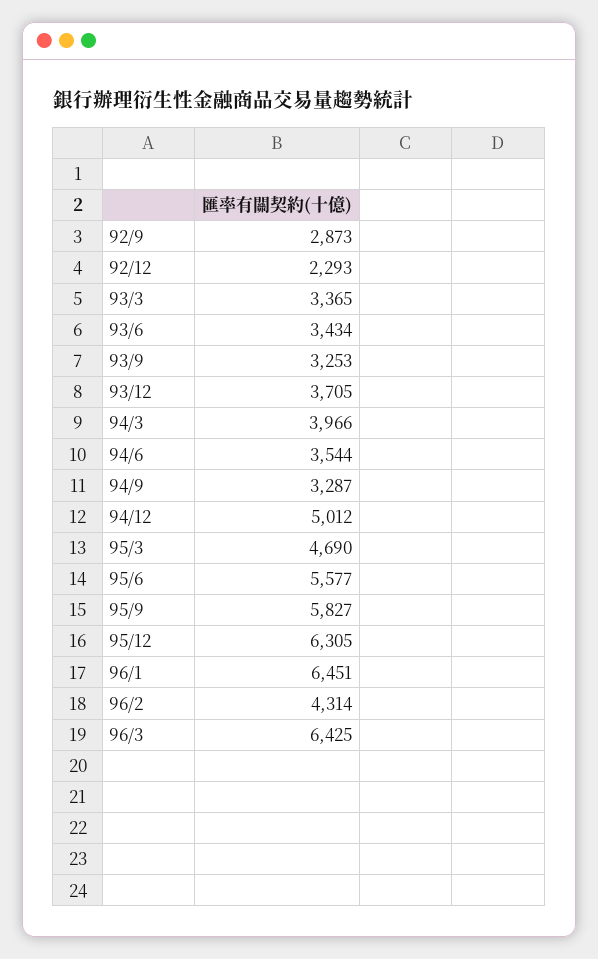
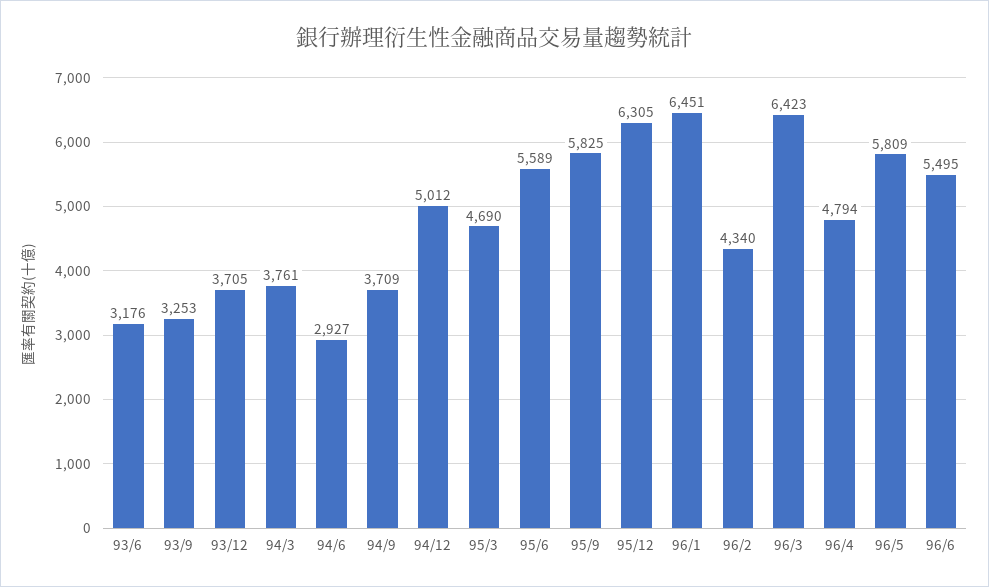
92/9: 2873 -> none
92/12: 2293 -> none
93/3: 3365 -> none
93/6: 3434 -> 3176
94/3: 3966 -> 3761
94/6: 3544 -> 2927
94/9: 3287 -> 3709
95/6: 5577 -> 5589
95/9: 5827 -> 5825
96/2: 4314 -> 4340
96/3: 6425 -> 6423
96/4: none -> 4794
96/5: none -> 5809
96/6: none -> 5495

